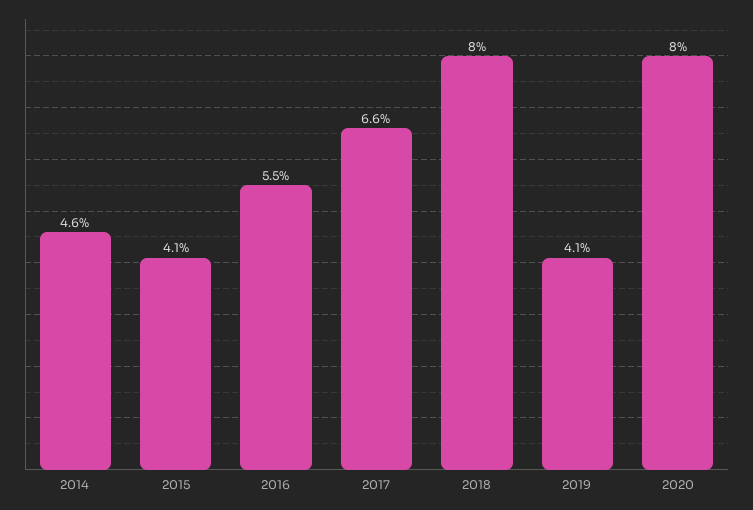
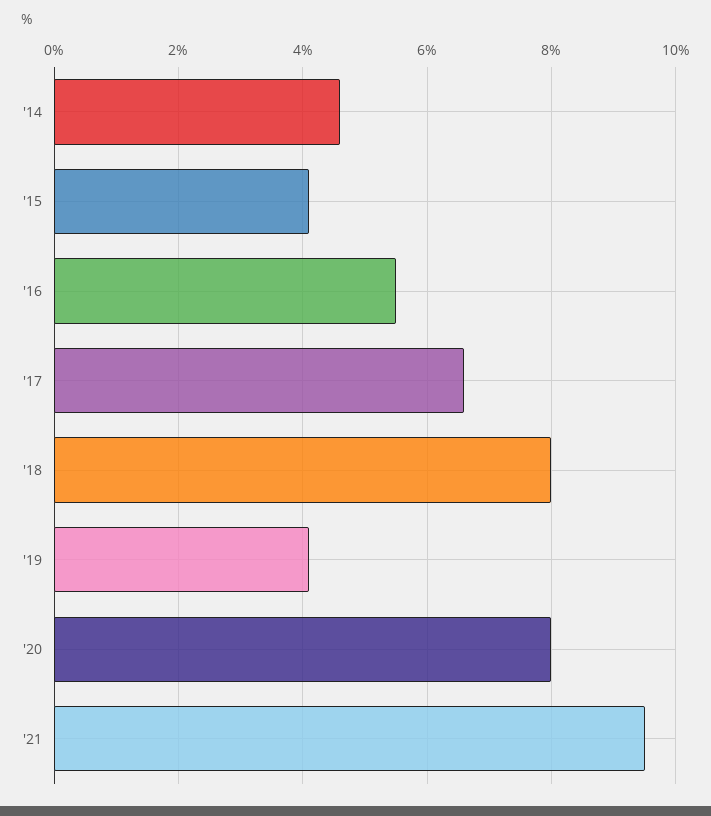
'21: none -> 9.5

